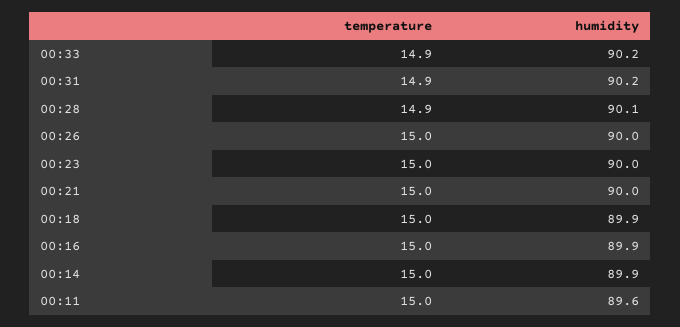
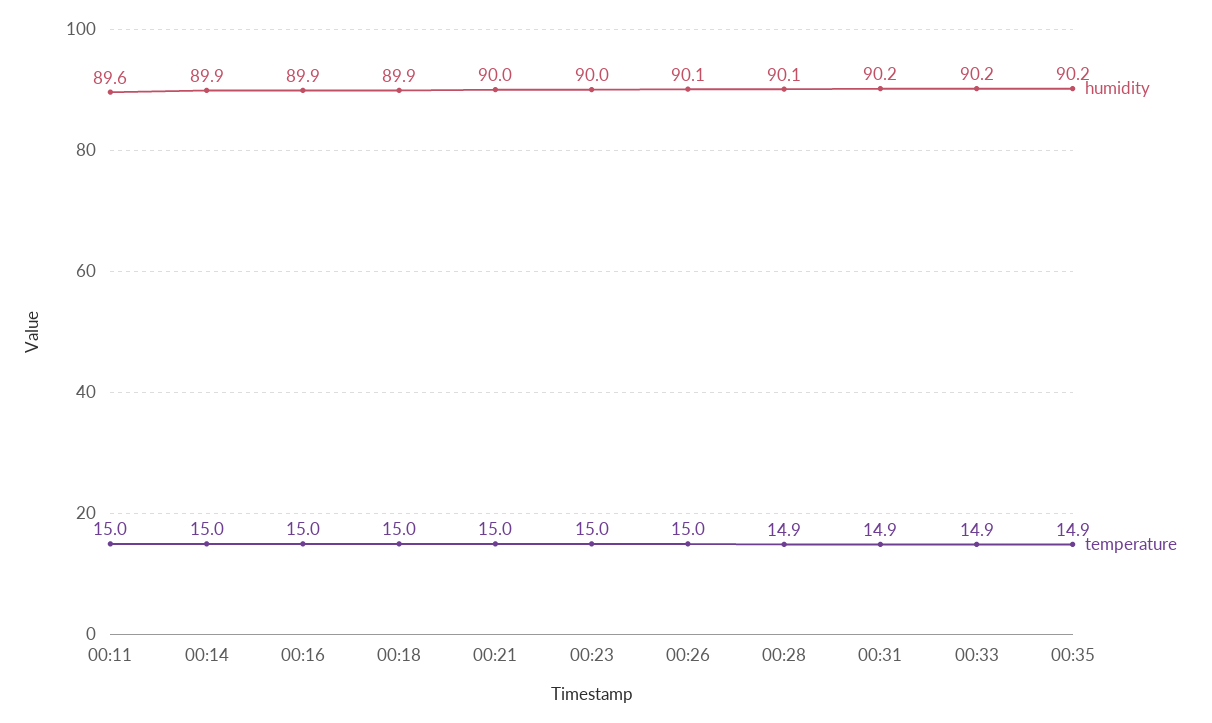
humidity, 00:26: 90 -> 90.1
humidity, 00:35: none -> 90.2
temperature, 00:35: none -> 14.9

